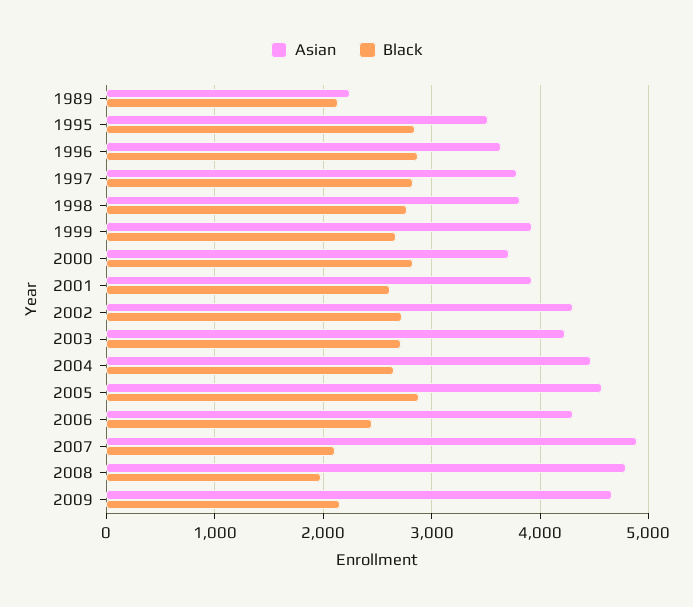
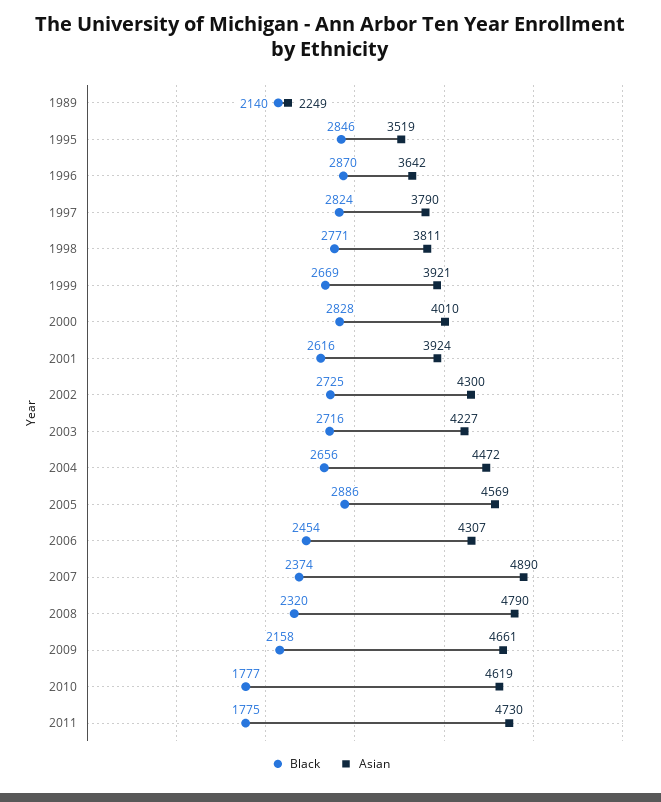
Asian, 2000: 3700 -> 4010
Black, 2007: 2100 -> 2374
Black, 2008: 2000 -> 2320
Black, 2010: none -> 1777
Asian, 2010: none -> 4619
Black, 2011: none -> 1775
Asian, 2011: none -> 4730

